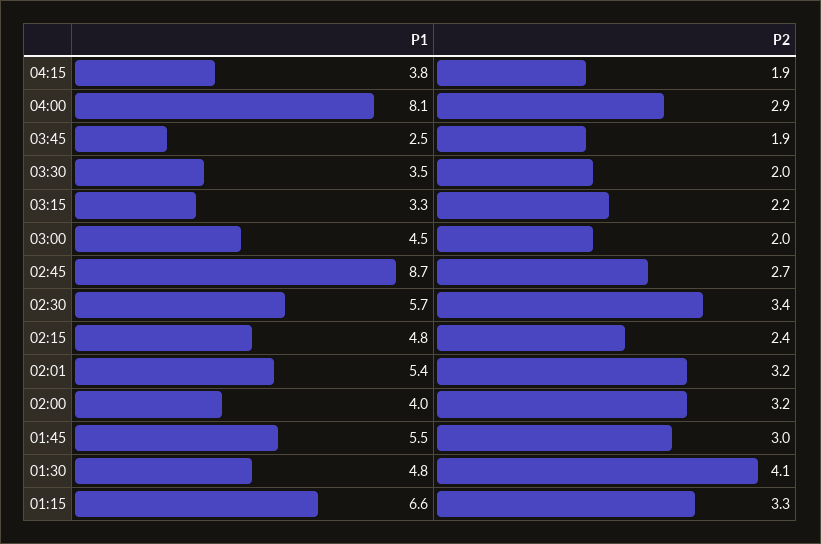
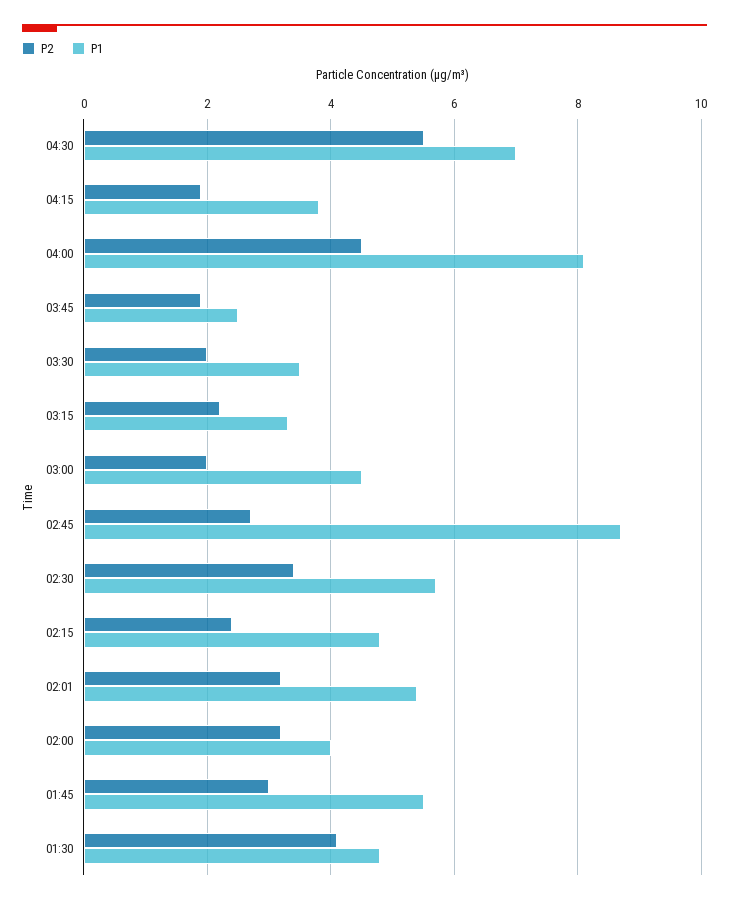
P2, 04:00: 2.9 -> 4.5
P1, 01:15: 6.6 -> none
P2, 01:15: 3.3 -> none
P2, 04:30: none -> 5.5
P1, 04:30: none -> 7

